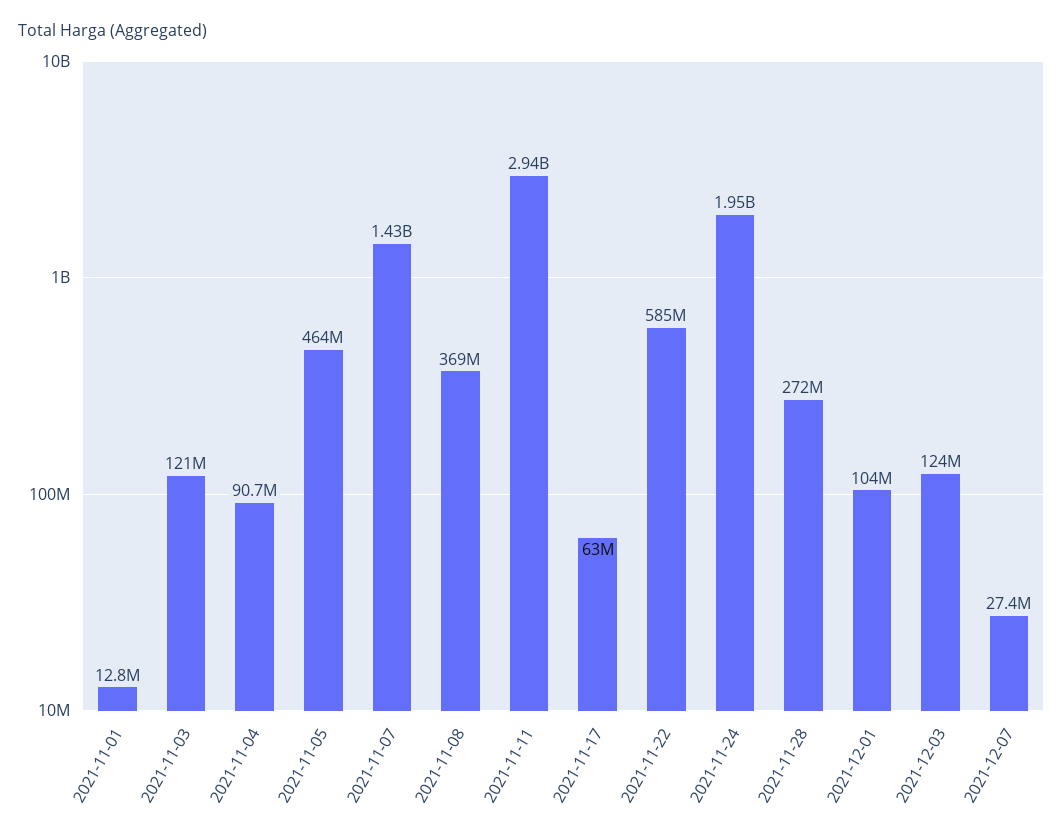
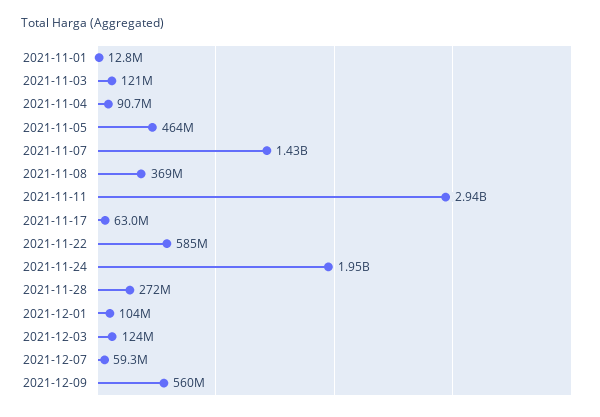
2021-12-07: 27400000 -> 59300000
2021-12-09: none -> 560000000

